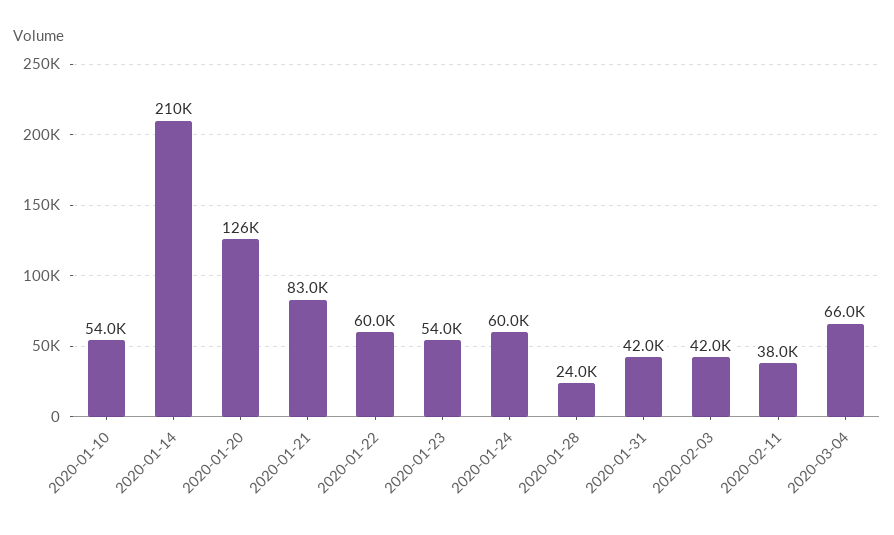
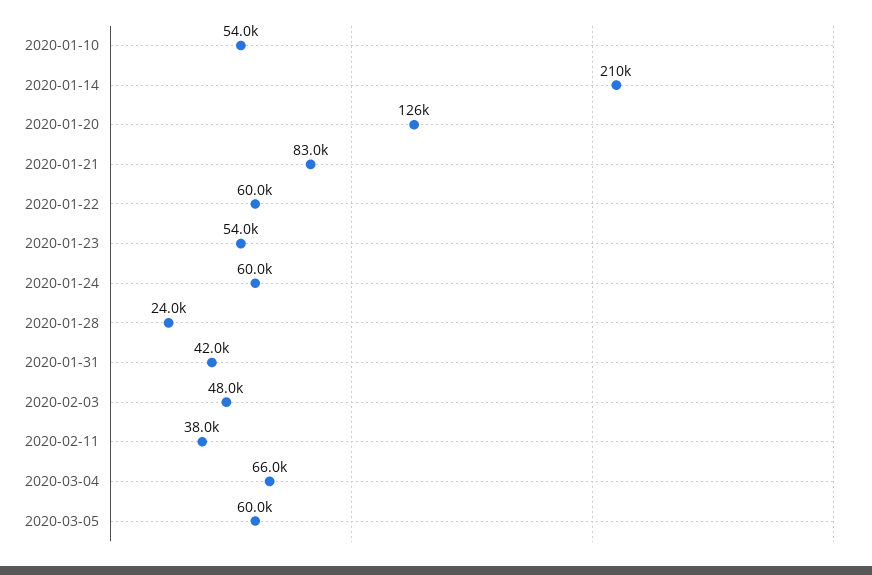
2020-02-03: 42000 -> 48000
2020-03-05: none -> 60000

